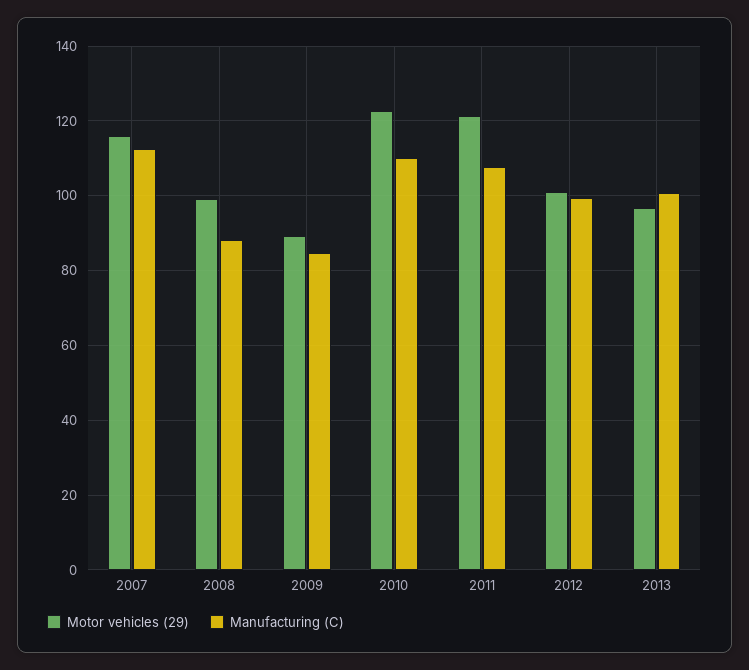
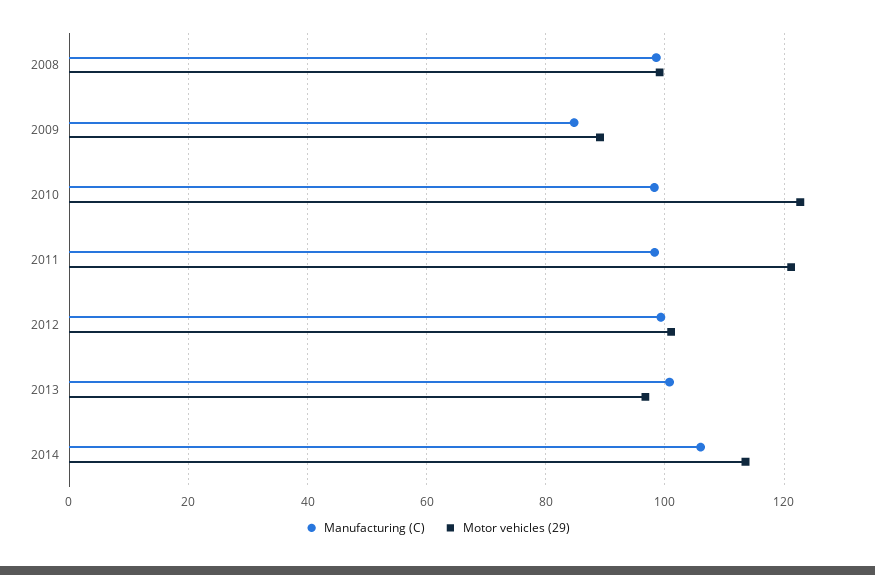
Motor vehicles (29), 2007: 116 -> none
Manufacturing (C), 2007: 112 -> none
Manufacturing (C), 2008: 88 -> 98
Manufacturing (C), 2010: 110 -> 98
Manufacturing (C), 2011: 108 -> 98
Manufacturing (C), 2014: none -> 106
Motor vehicles (29), 2014: none -> 114

